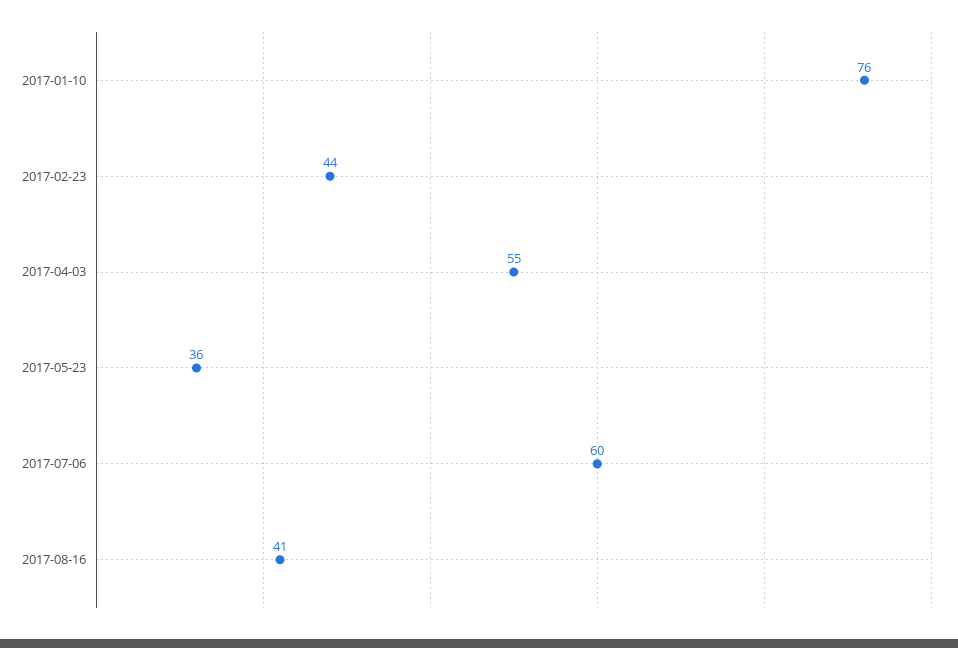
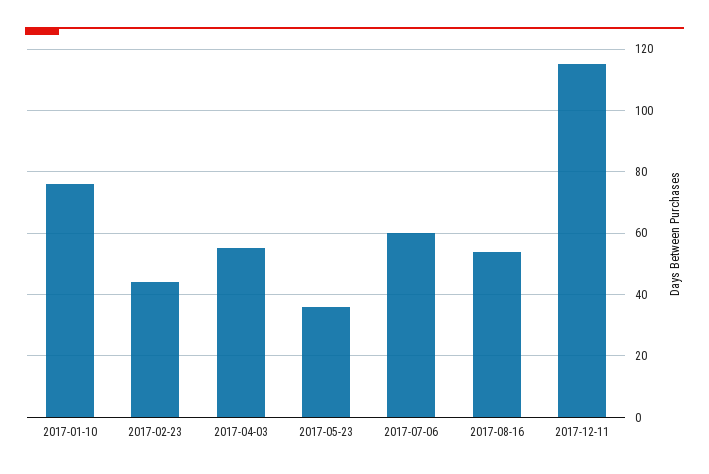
2017-08-16: 41 -> 55
2017-12-11: none -> 115

